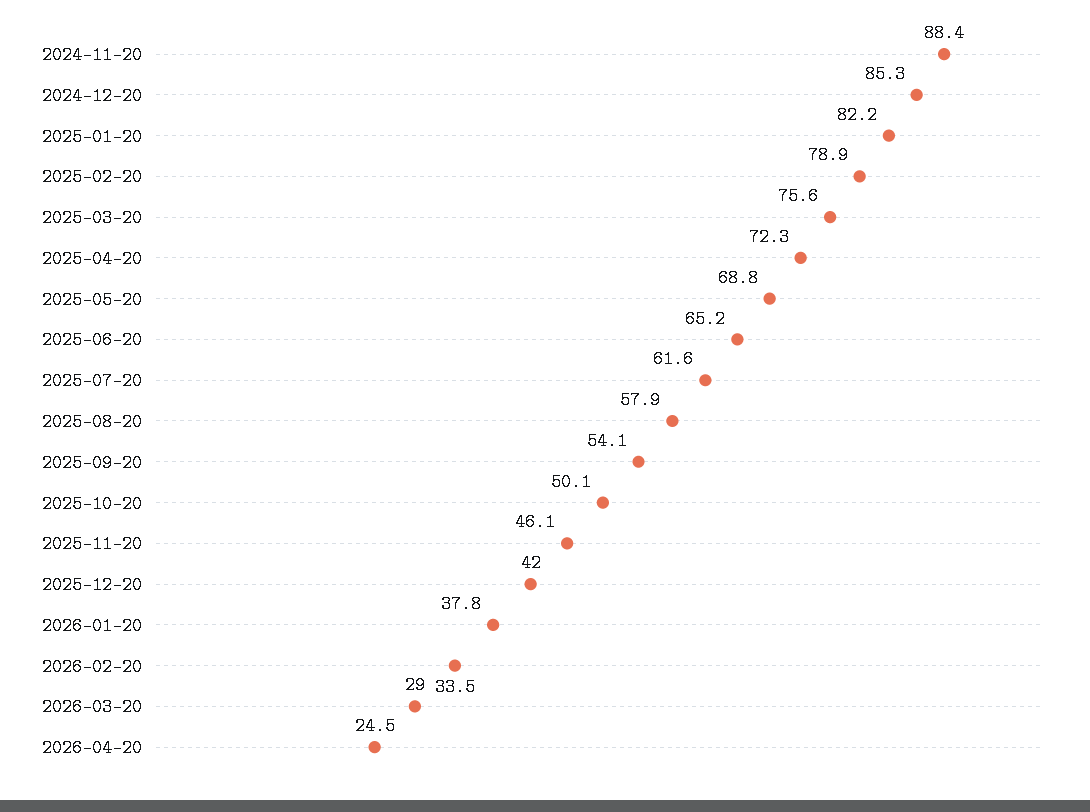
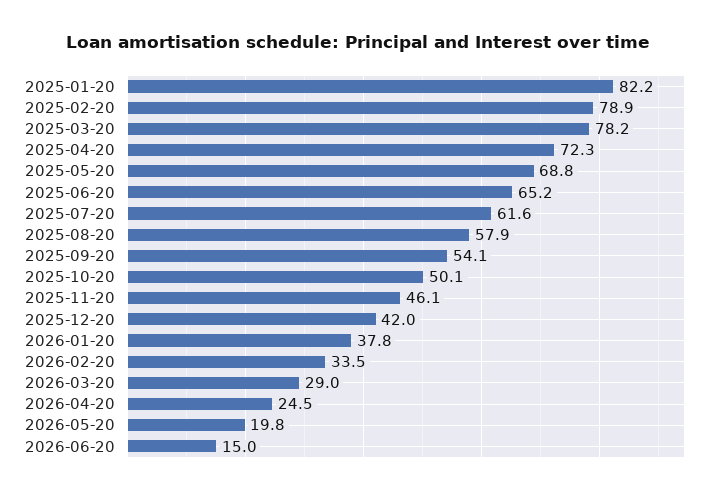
2024-11-20: 88.4 -> none
2024-12-20: 85.3 -> none
2025-03-20: 75.6 -> 78.2
2026-05-20: none -> 19.8
2026-06-20: none -> 15

